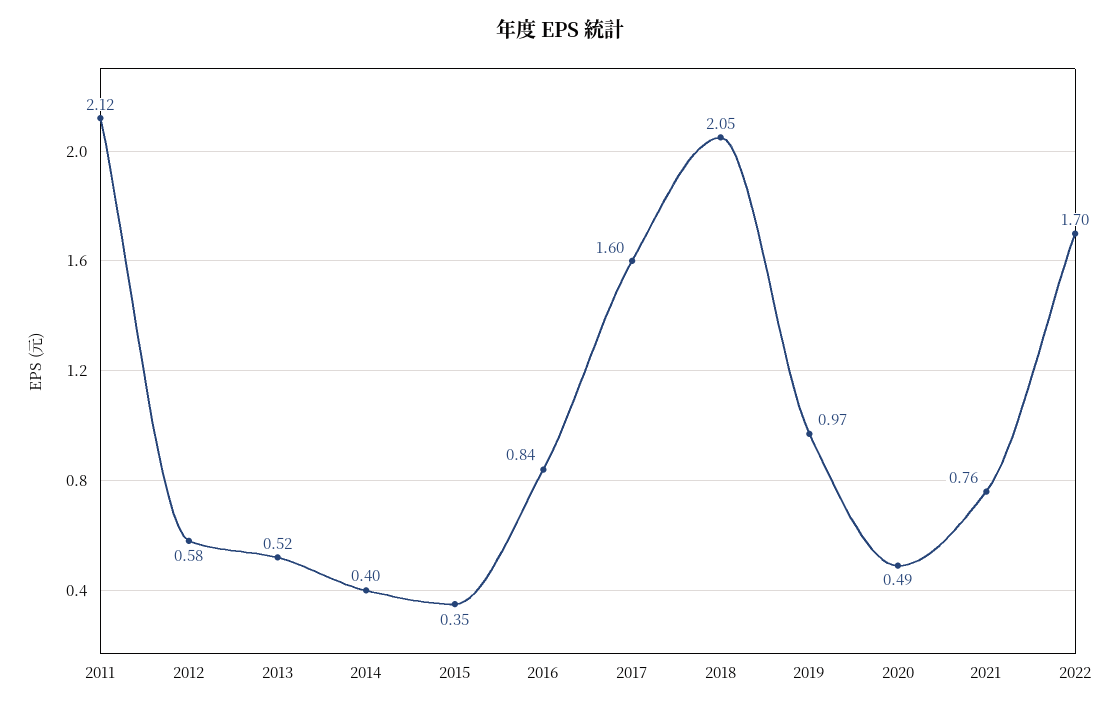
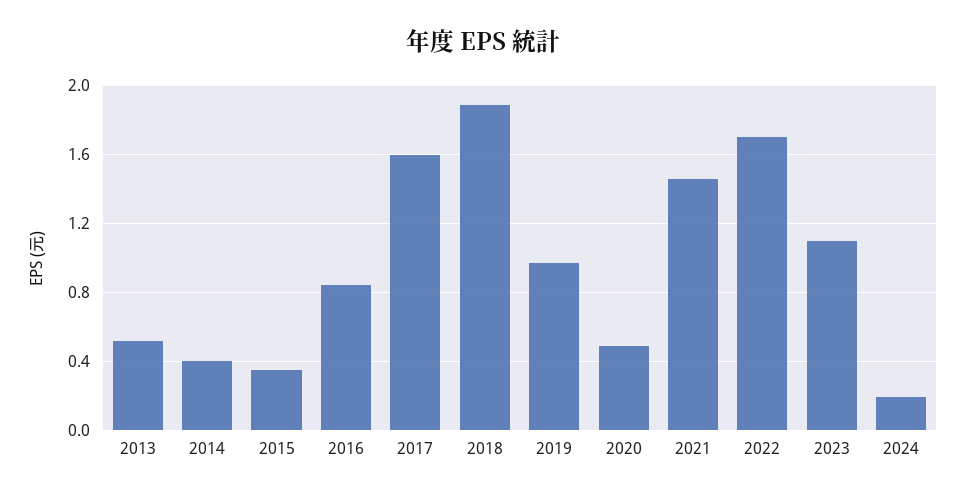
2011: 2.12 -> none
2012: 0.58 -> none
2018: 2.05 -> 1.9
2021: 0.76 -> 1.45
2023: none -> 1.1
2024: none -> 0.2

